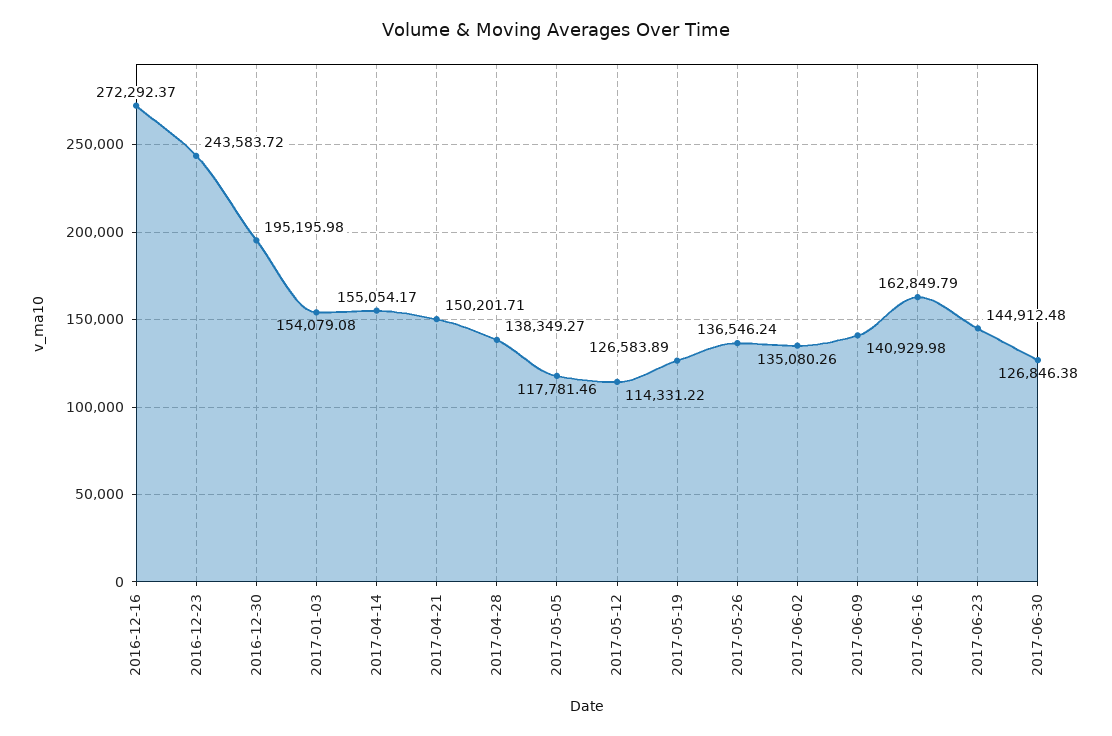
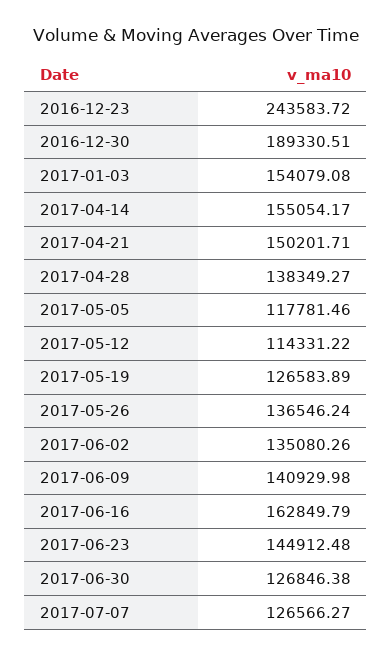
2016-12-16: 272292.37 -> none
2016-12-30: 195195.98 -> 189330.51
2017-07-07: none -> 126566.27

